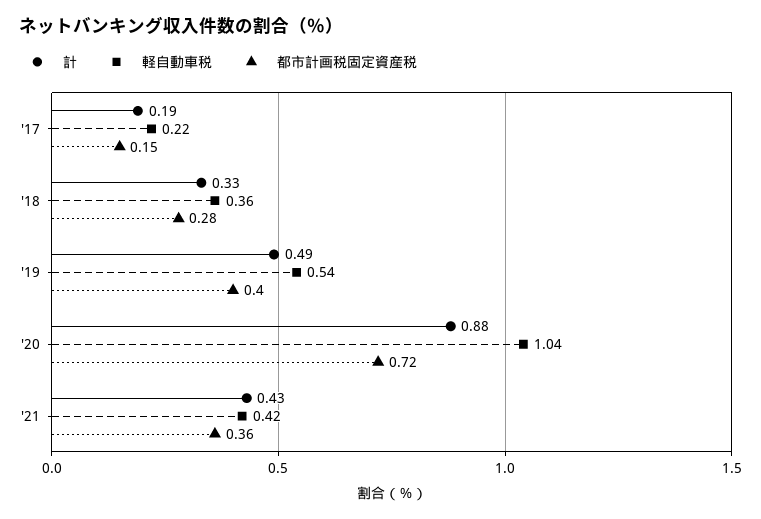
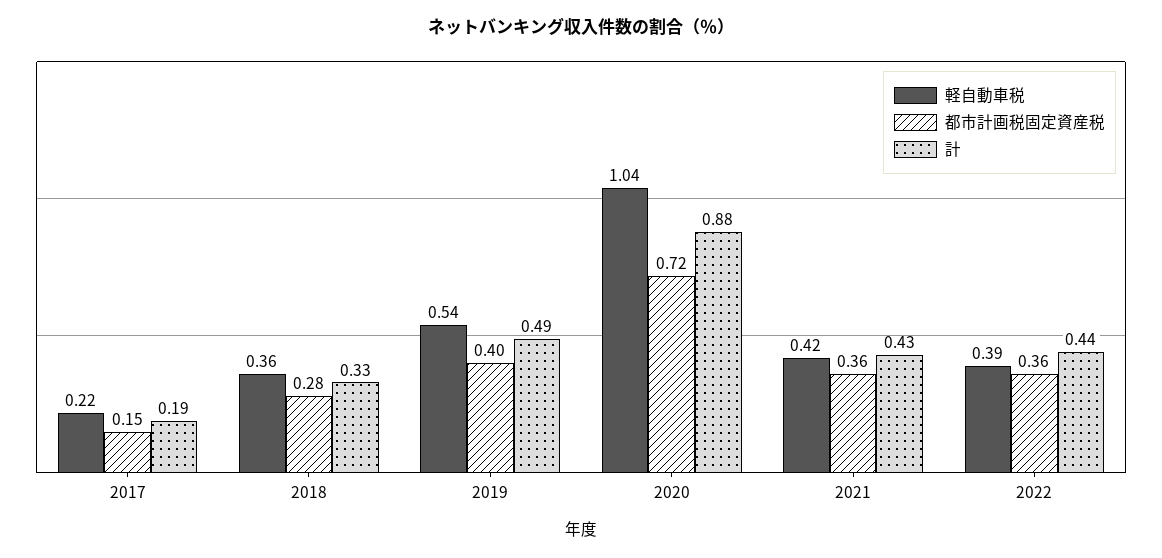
軽自動車税, 2022: none -> 0.39
都市計画税固定資産税, 2022: none -> 0.36
計, 2022: none -> 0.44

